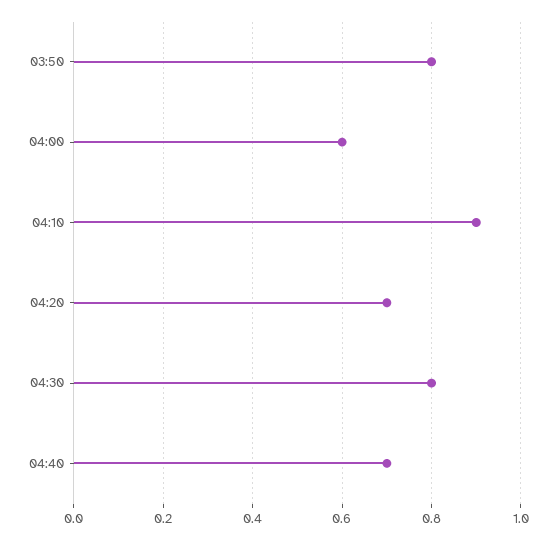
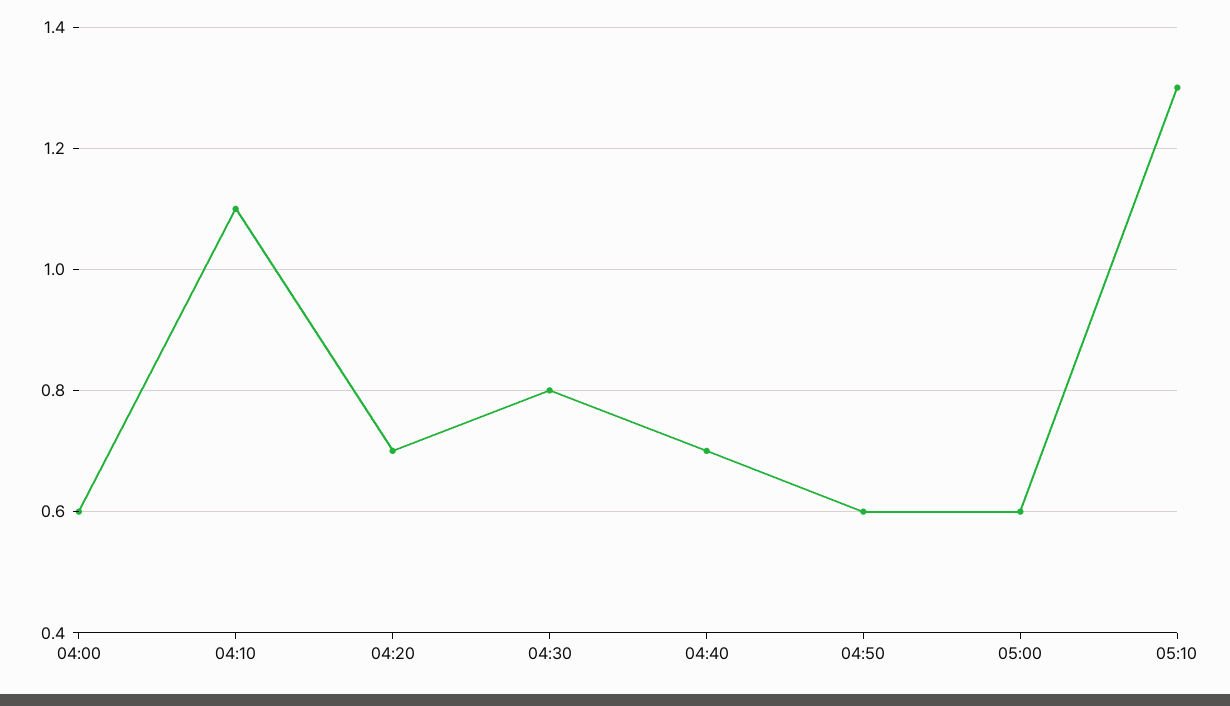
03:50: 0.8 -> none
04:10: 0.9 -> 1.1
04:50: none -> 0.6
05:00: none -> 0.6
05:10: none -> 1.3

